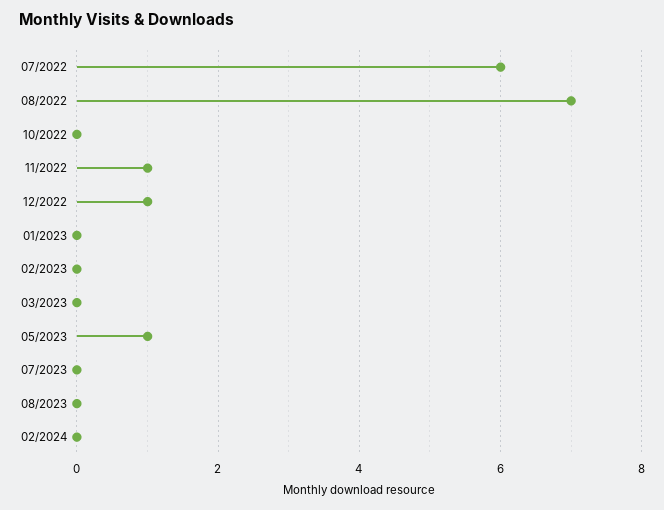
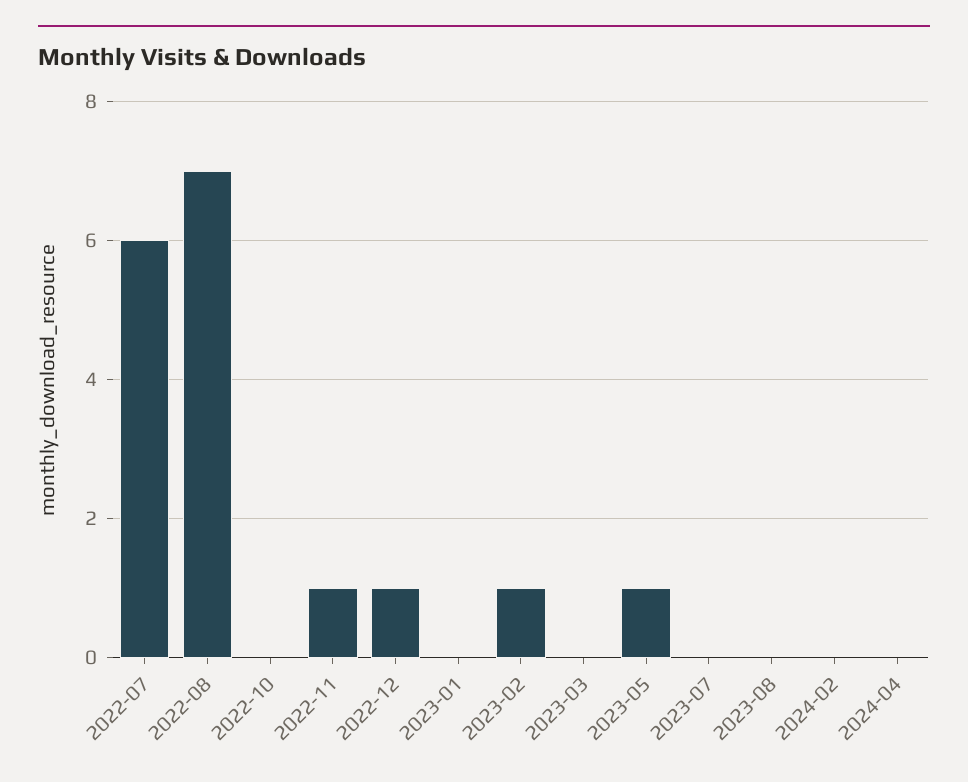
02/2023: 0 -> 1
2024-04: none -> 0

